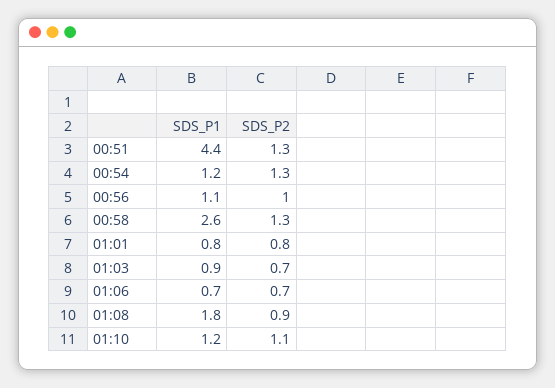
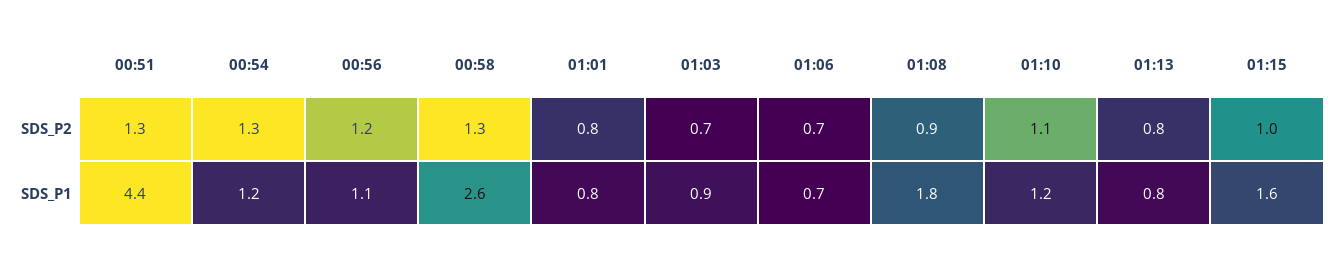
SDS_P2, 00:56: 1 -> 1.2
SDS_P2, 01:13: none -> 0.8
SDS_P2, 01:15: none -> 1
SDS_P1, 01:13: none -> 0.8
SDS_P1, 01:15: none -> 1.6

